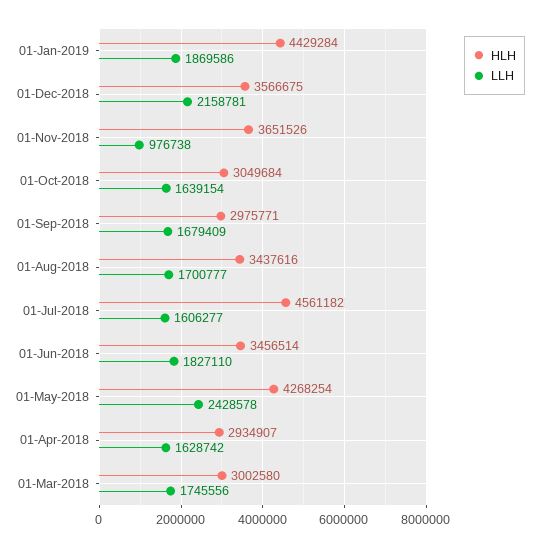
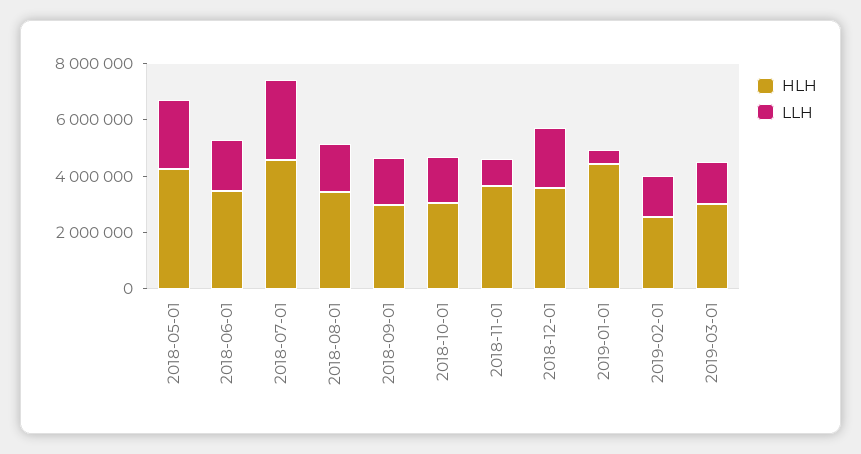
LLH, 01-Jan-2019: 1869586 -> 500000
LLH, 01-Jul-2018: 1606277 -> 3000000
HLH, 01-Apr-2018: 2934907 -> none
LLH, 01-Apr-2018: 1628742 -> none
HLH, 01-Mar-2018: 3002580 -> none
LLH, 01-Mar-2018: 1745556 -> none
HLH, 2019-02-01: none -> 2500000
LLH, 2019-02-01: none -> 1500000
HLH, 2019-03-01: none -> 3000000
LLH, 2019-03-01: none -> 1500000

